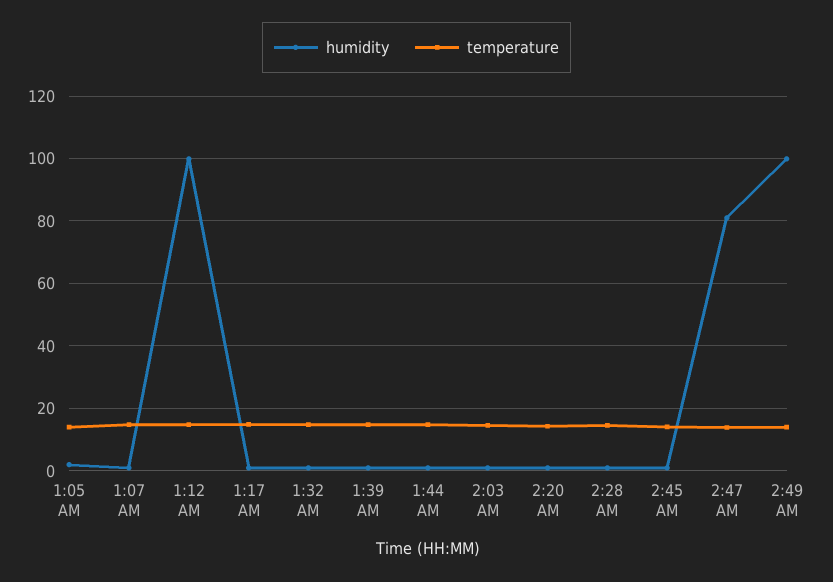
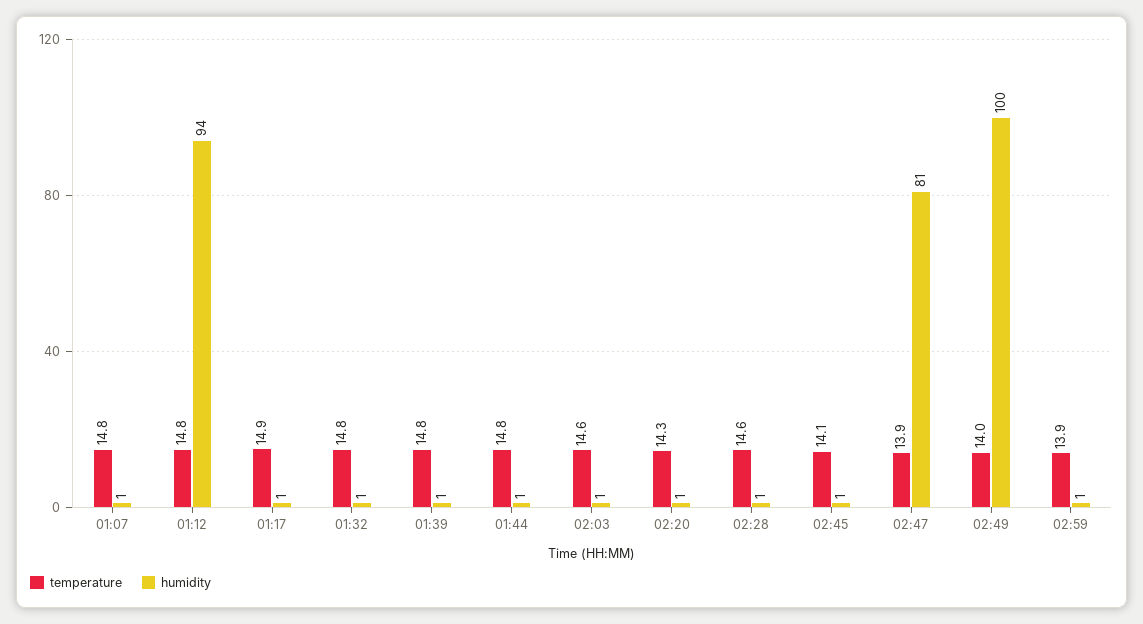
humidity, 1:05 AM: 2 -> none
temperature, 1:05 AM: 14 -> none
humidity, 1:12 AM: 100 -> 94
temperature, 02:59: none -> 13.9
humidity, 02:59: none -> 1

